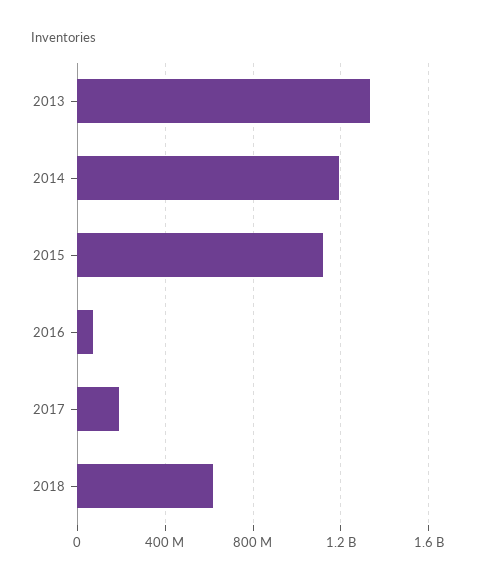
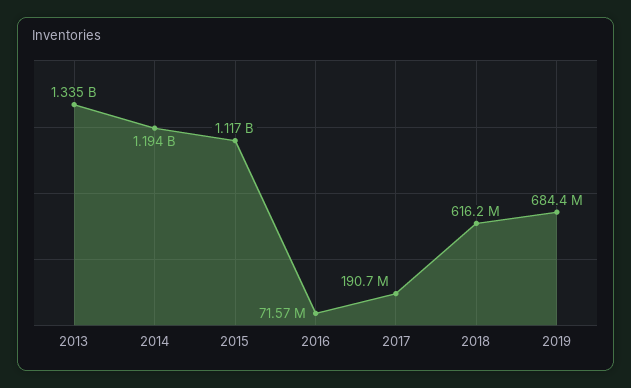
2019: none -> 684400000

